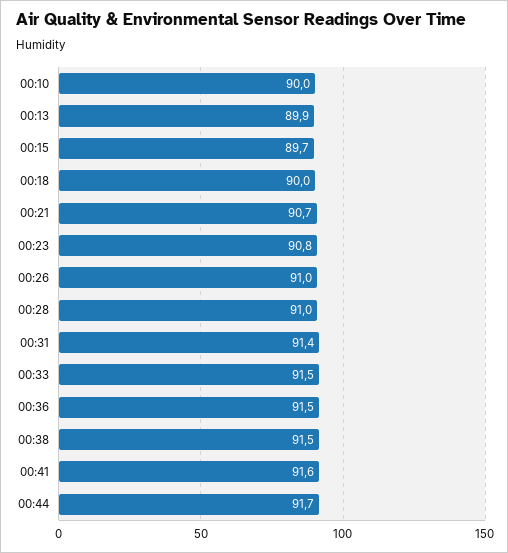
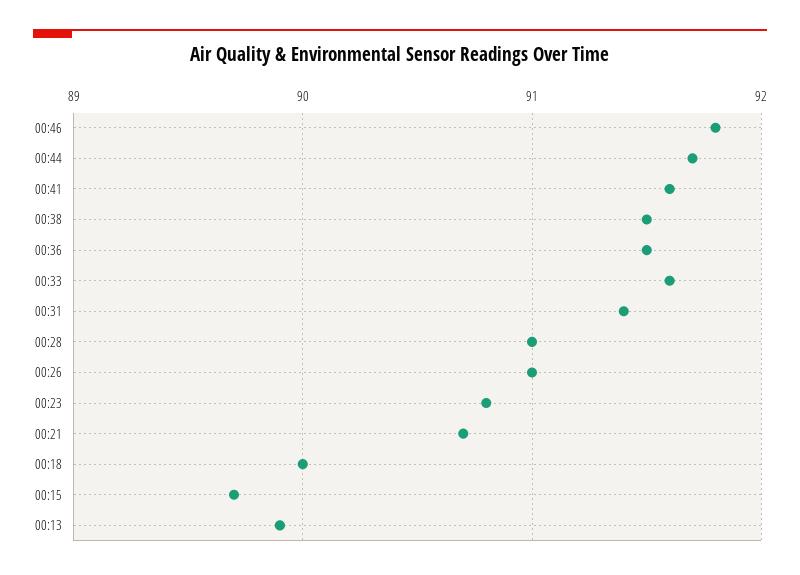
00:10: 90 -> none
00:33: 91.5 -> 91.6
00:46: none -> 91.8

